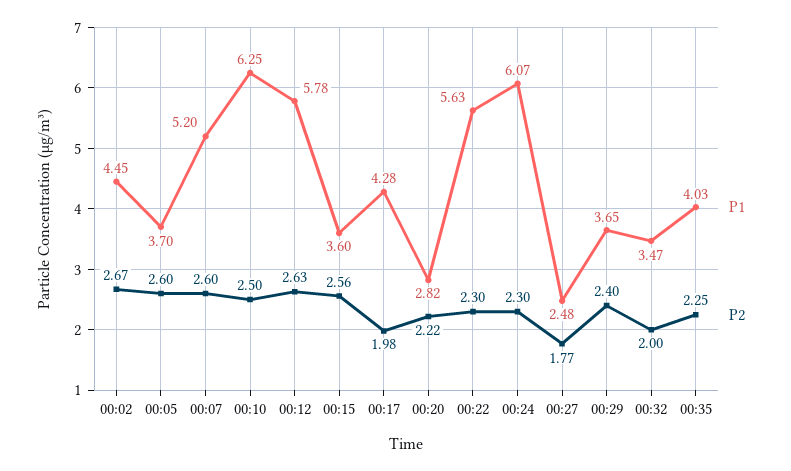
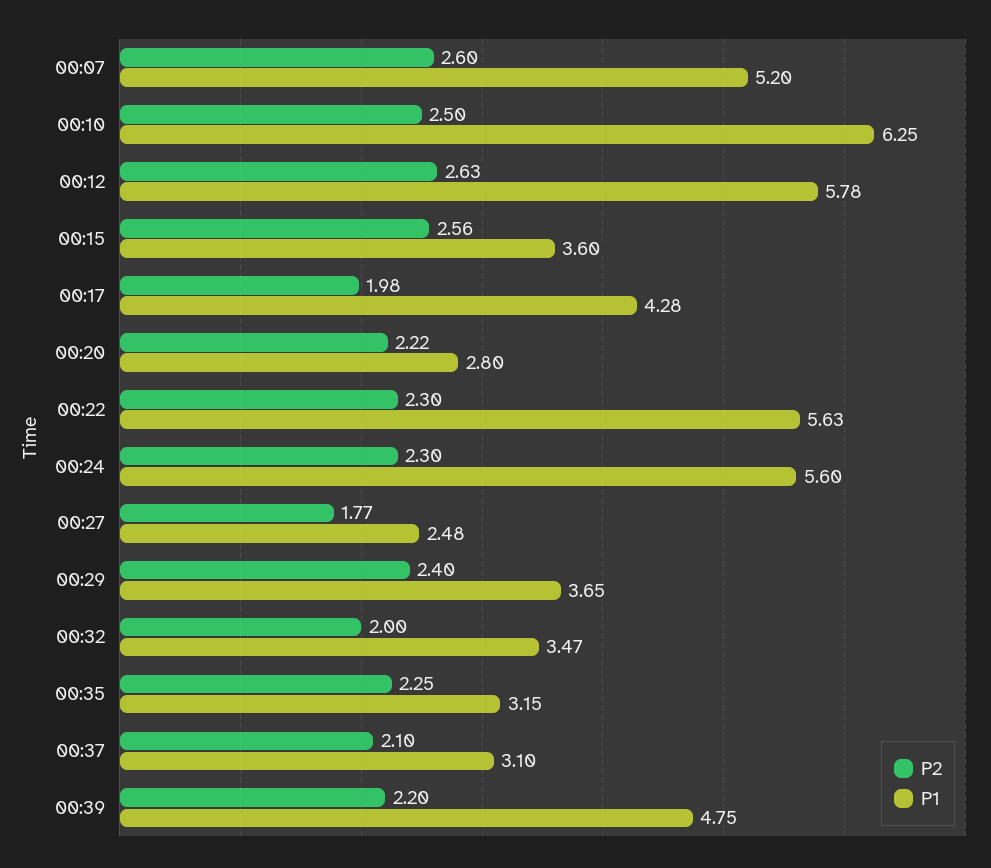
P1, 00:02: 4.45 -> none
P2, 00:02: 2.67 -> none
P1, 00:05: 3.7 -> none
P2, 00:05: 2.6 -> none
P1, 00:20: 2.82 -> 2.8
P1, 00:24: 6.07 -> 5.6
P1, 00:35: 4.03 -> 3.15
P2, 00:37: none -> 2.1
P1, 00:37: none -> 3.1
P2, 00:39: none -> 2.2
P1, 00:39: none -> 4.75

